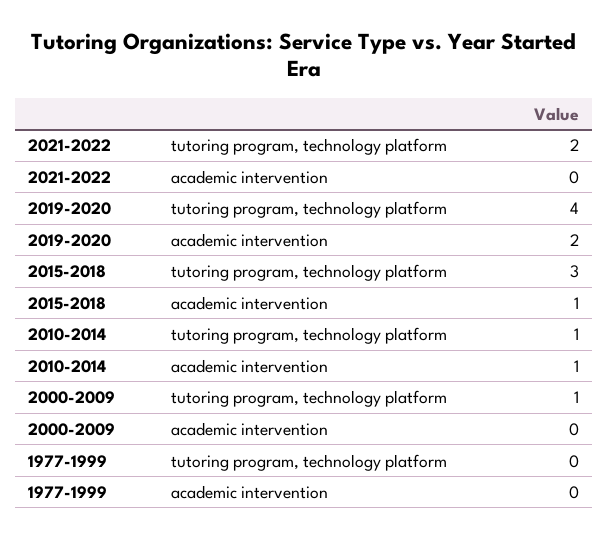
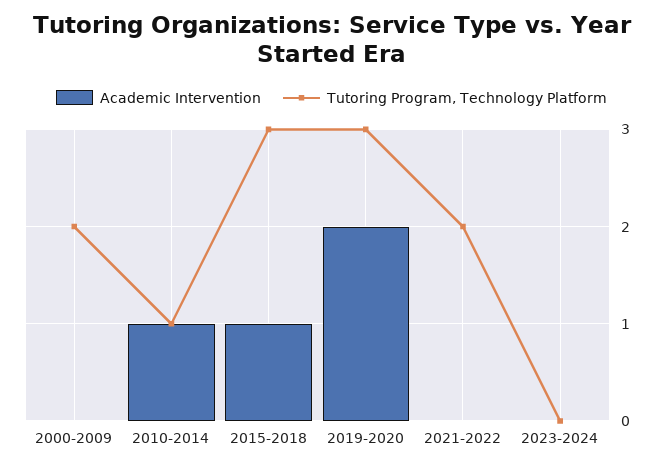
tutoring program, technology platform, 2019-2020: 4 -> 3
tutoring program, technology platform, 2000-2009: 1 -> 2
tutoring program, technology platform, 1977-1999: 0 -> none
academic intervention, 1977-1999: 0 -> none
academic intervention, 2023-2024: none -> 0
tutoring program, technology platform, 2023-2024: none -> 0

